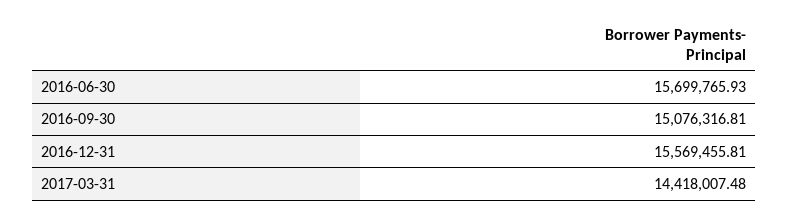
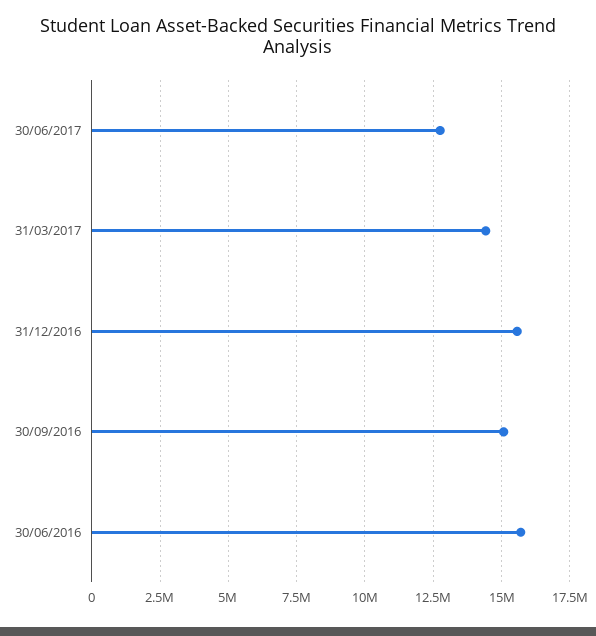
30/06/2017: none -> 12750000

